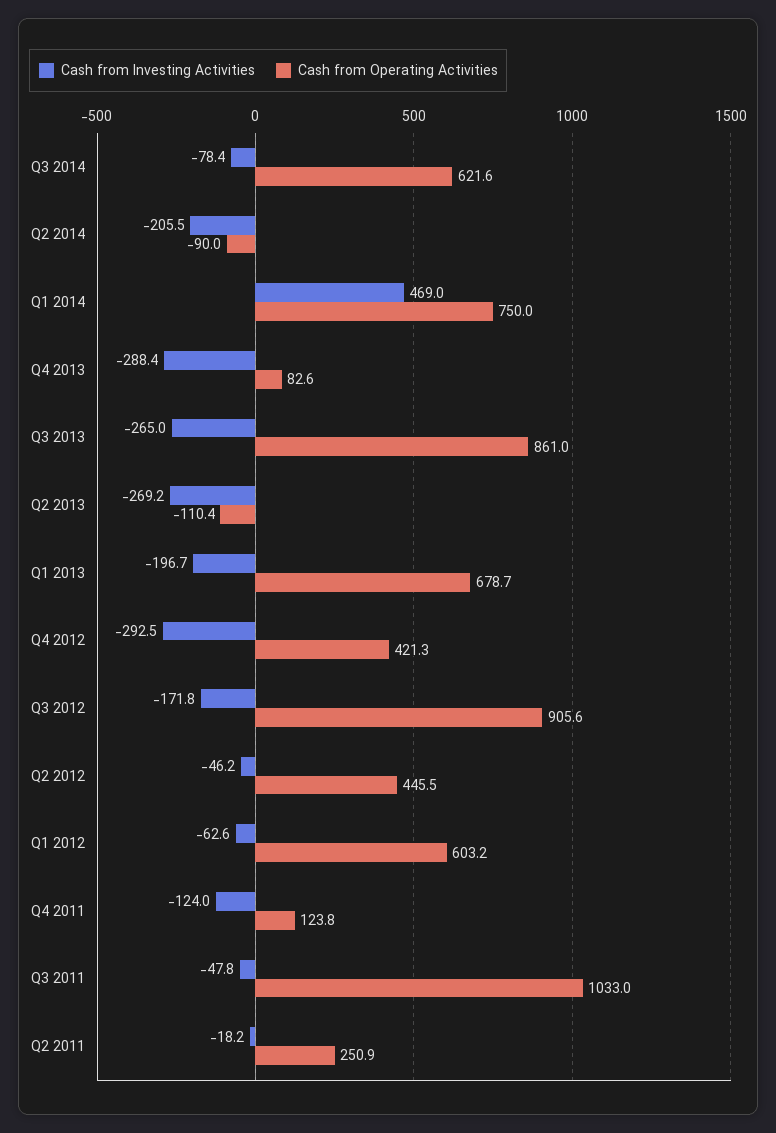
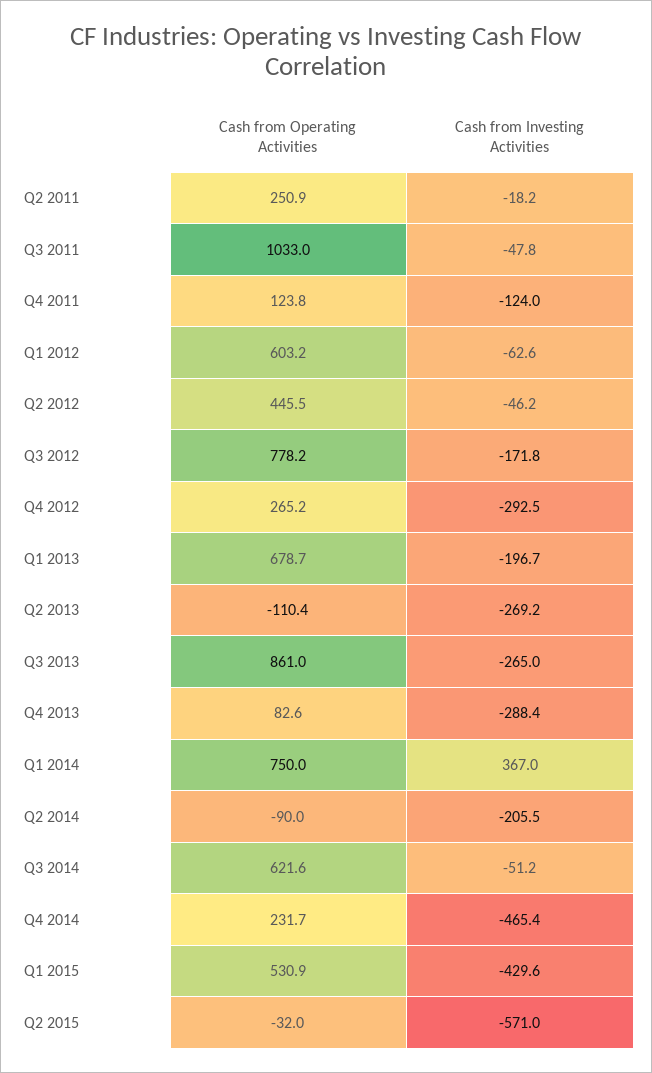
Cash from Investing Activities, Q3 2014: -78.4 -> -51.2
Cash from Investing Activities, Q1 2014: 469 -> 367
Cash from Operating Activities, Q4 2012: 421.3 -> 265.2
Cash from Operating Activities, Q3 2012: 905.6 -> 778.2
Cash from Operating Activities, Q4 2014: none -> 231.7
Cash from Investing Activities, Q4 2014: none -> -465.4
Cash from Operating Activities, Q1 2015: none -> 530.9
Cash from Investing Activities, Q1 2015: none -> -429.6
Cash from Operating Activities, Q2 2015: none -> -32
Cash from Investing Activities, Q2 2015: none -> -571

